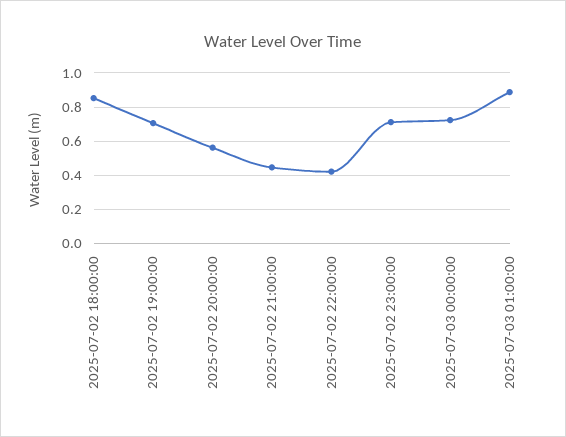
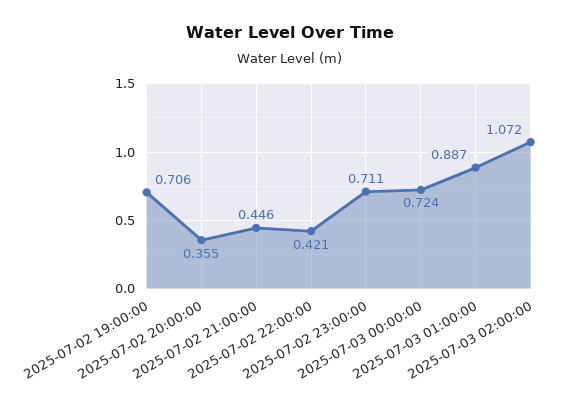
2025-07-02 18:00:00: 0.85 -> none
2025-07-02 20:00:00: 0.55 -> 0.355
2025-07-03 02:00:00: none -> 1.072

